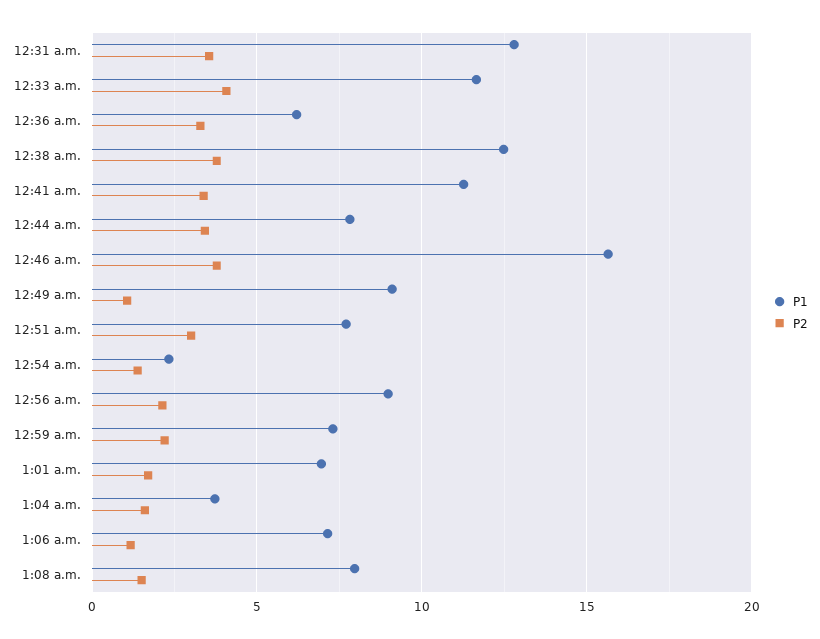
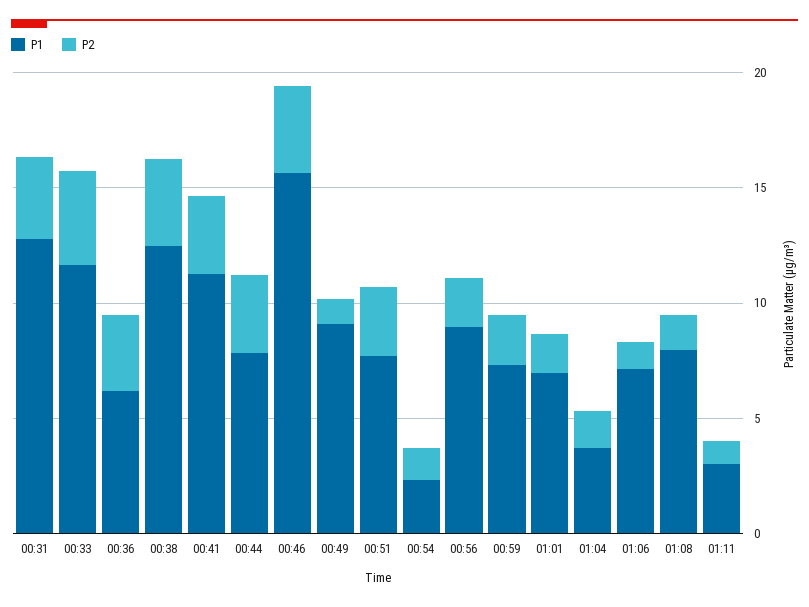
P1, 01:11: none -> 3
P2, 01:11: none -> 1

